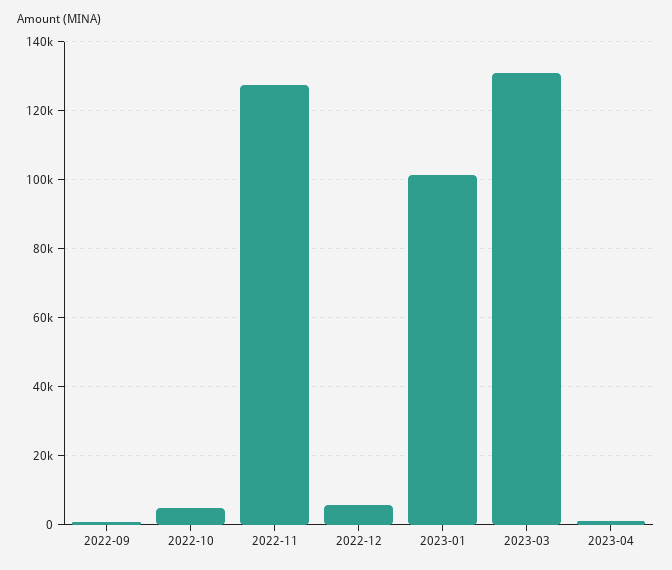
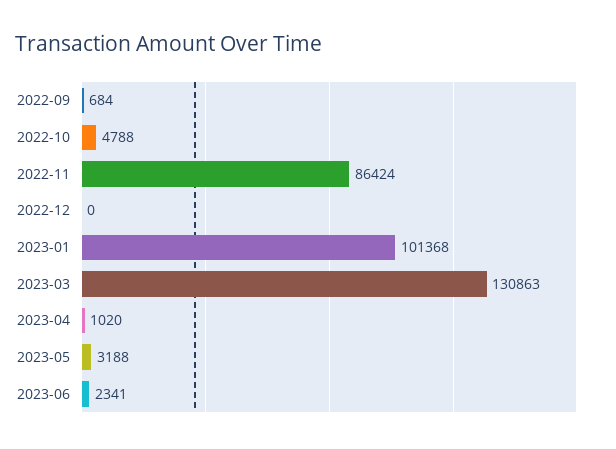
2022-11: 128000 -> 86424
2022-12: 6000 -> 0
2023-05: none -> 3188
2023-06: none -> 2341

